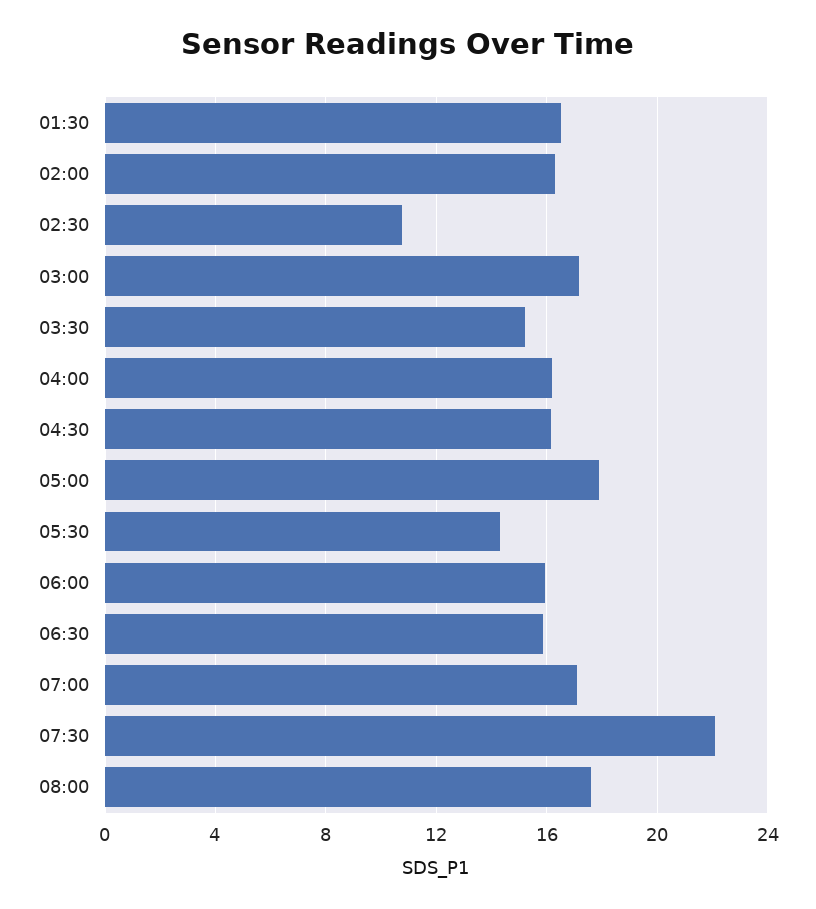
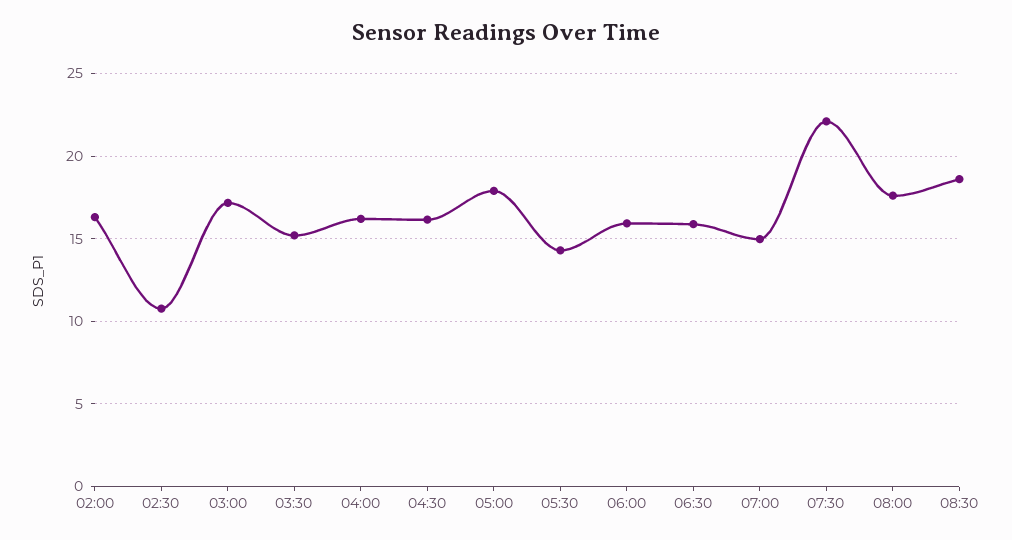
01:30: 16.5 -> none
07:00: 17 -> 15
08:30: none -> 18.5

